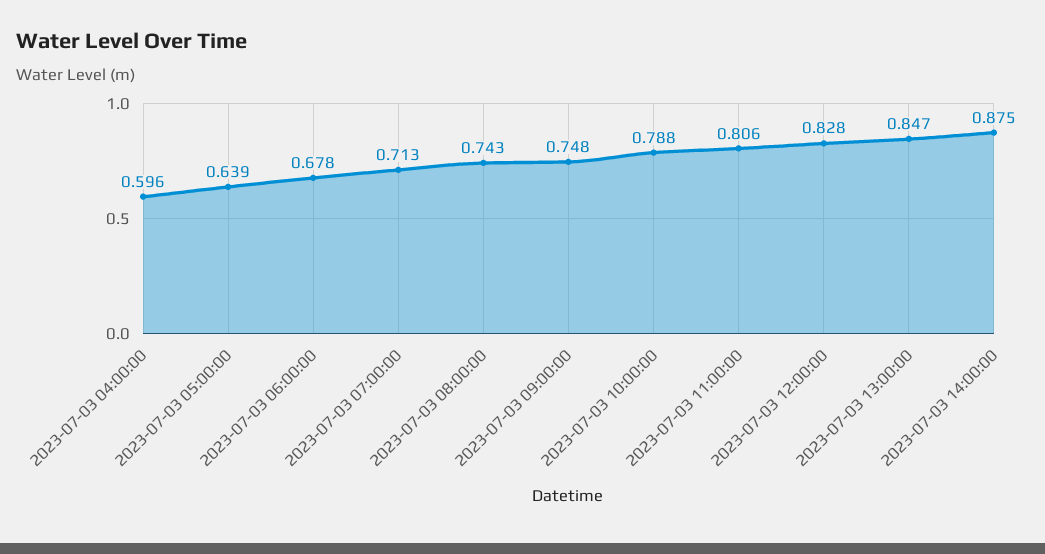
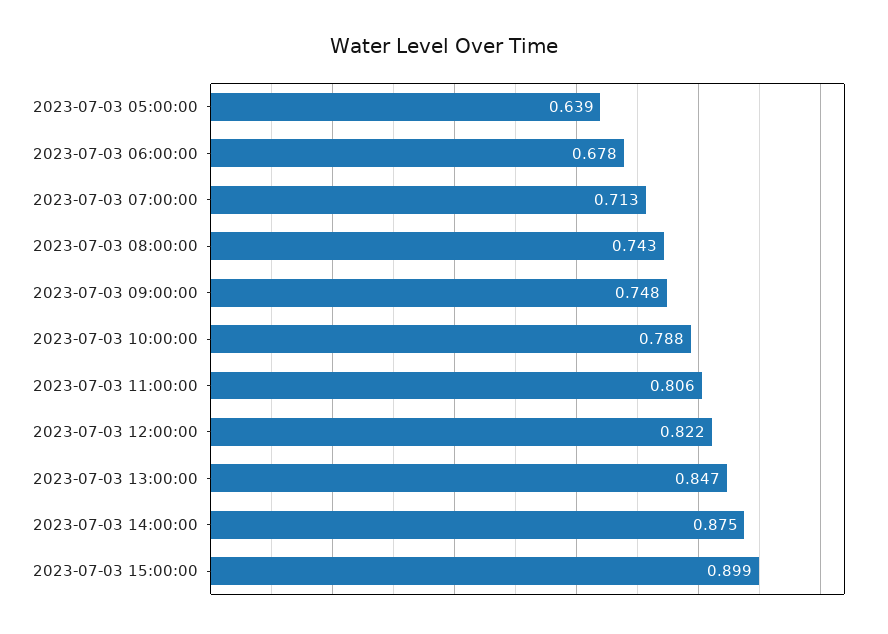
2023-07-03 04:00:00: 0.596 -> none
2023-07-03 12:00:00: 0.828 -> 0.822
2023-07-03 15:00:00: none -> 0.899

